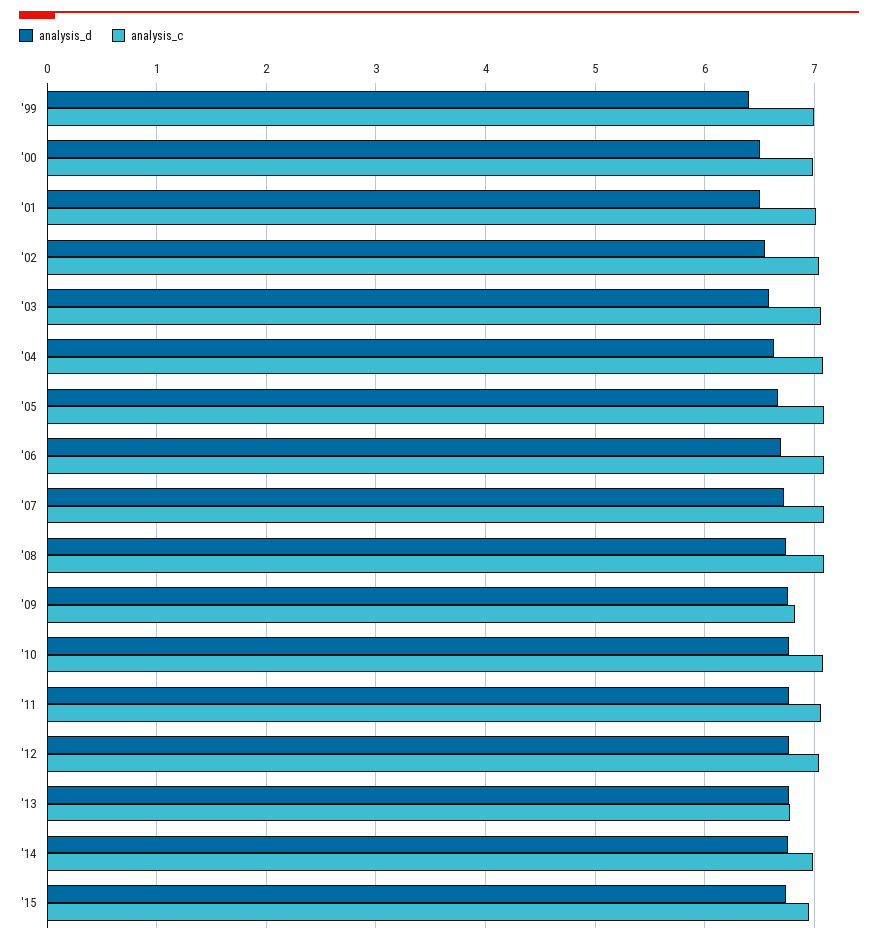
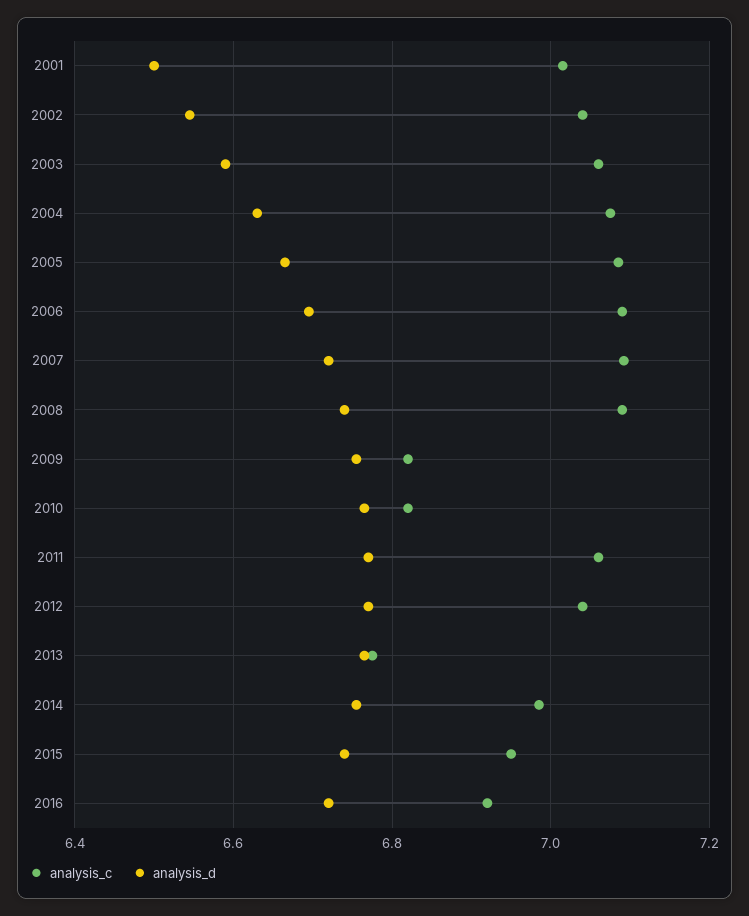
analysis_d, '99: 6.4 -> none
analysis_c, '99: 7 -> none
analysis_d, '00: 6.5 -> none
analysis_c, '00: 7 -> none
analysis_c, '10: 7.1 -> 6.82
analysis_c, 2016: none -> 6.92
analysis_d, 2016: none -> 6.72

